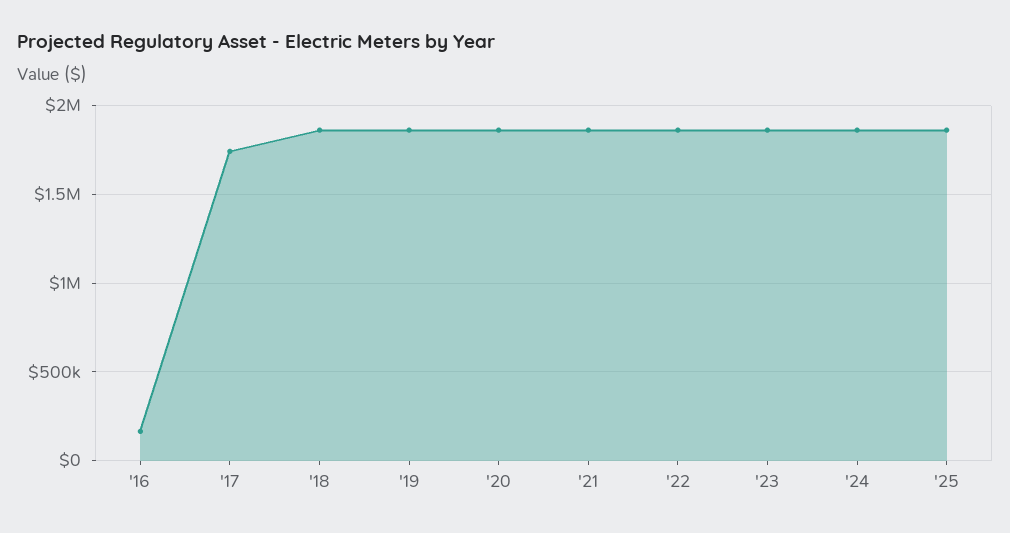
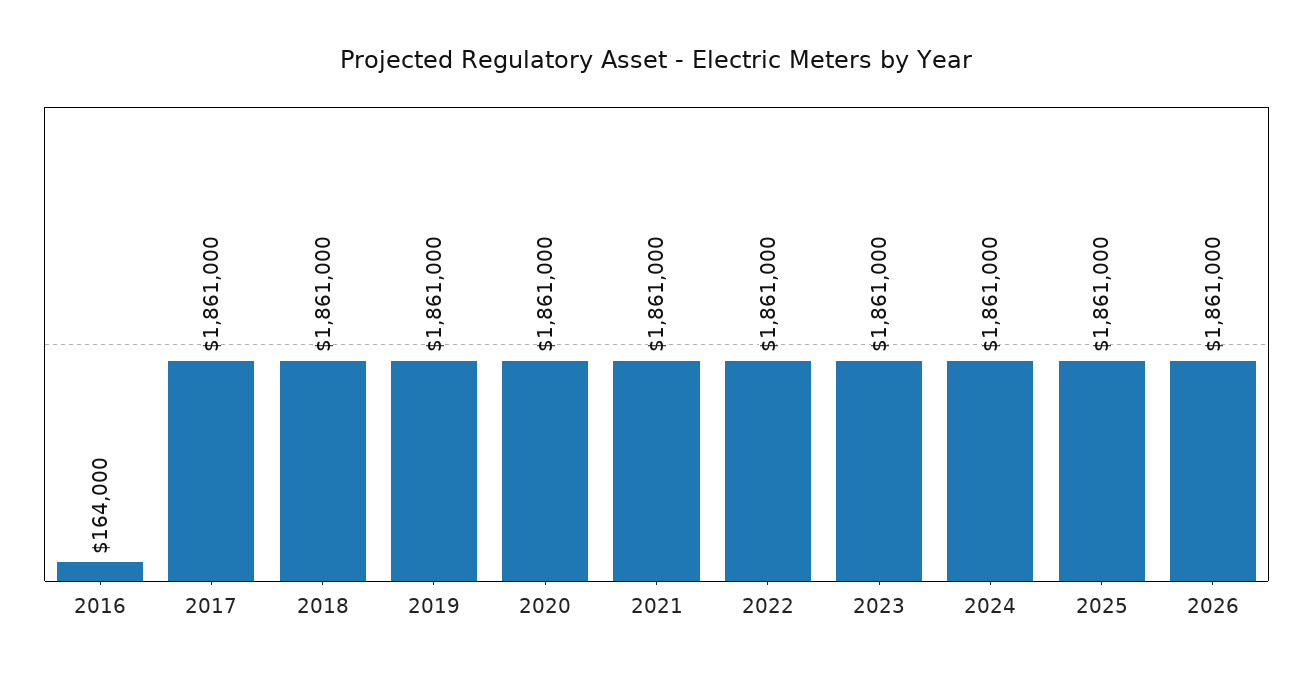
'17: 1750000 -> 1861000
2026: none -> 1861000

